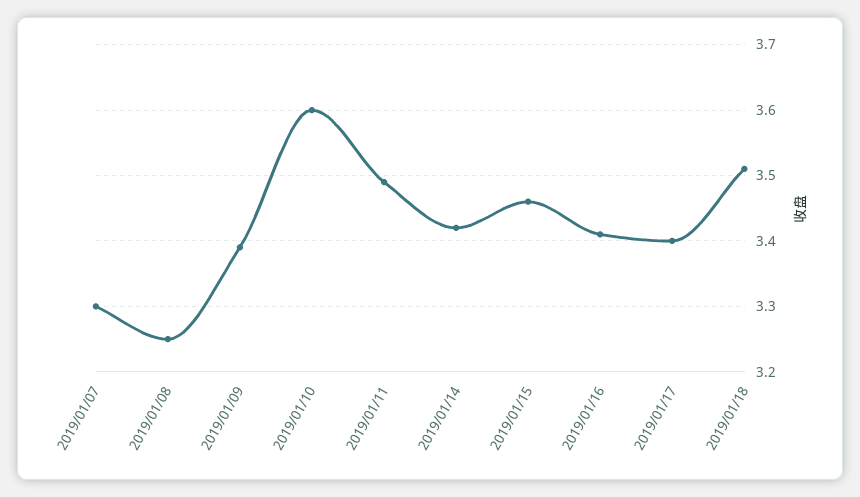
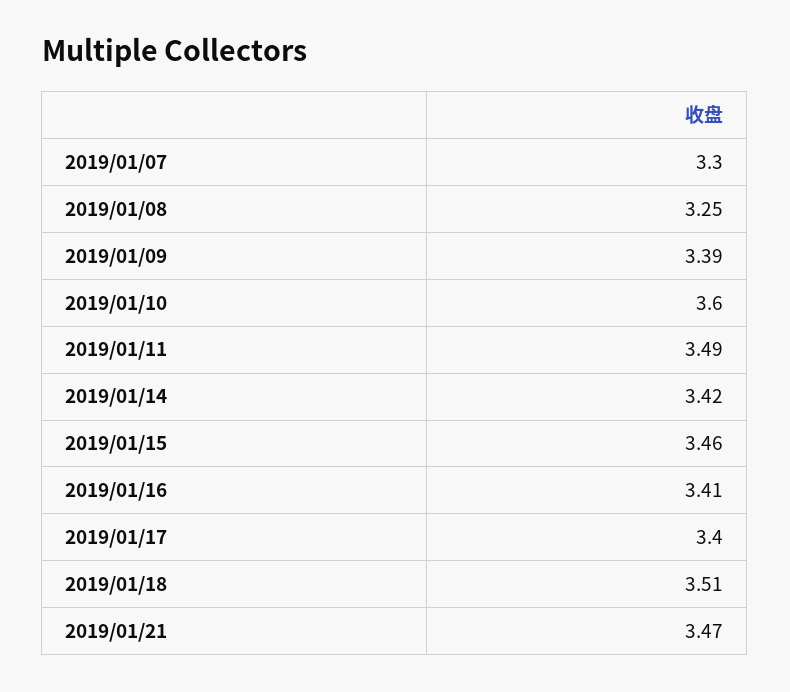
2019/01/21: none -> 3.47

